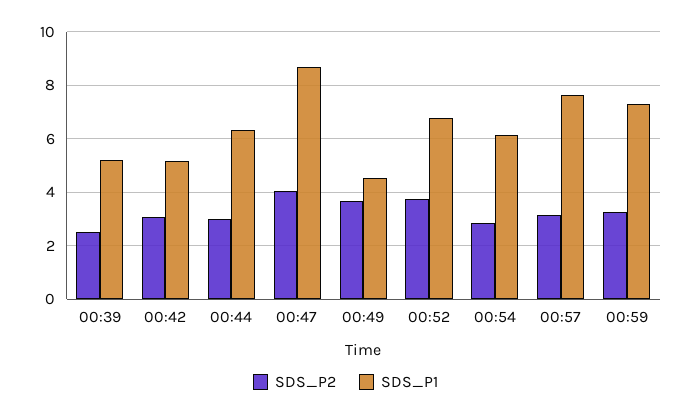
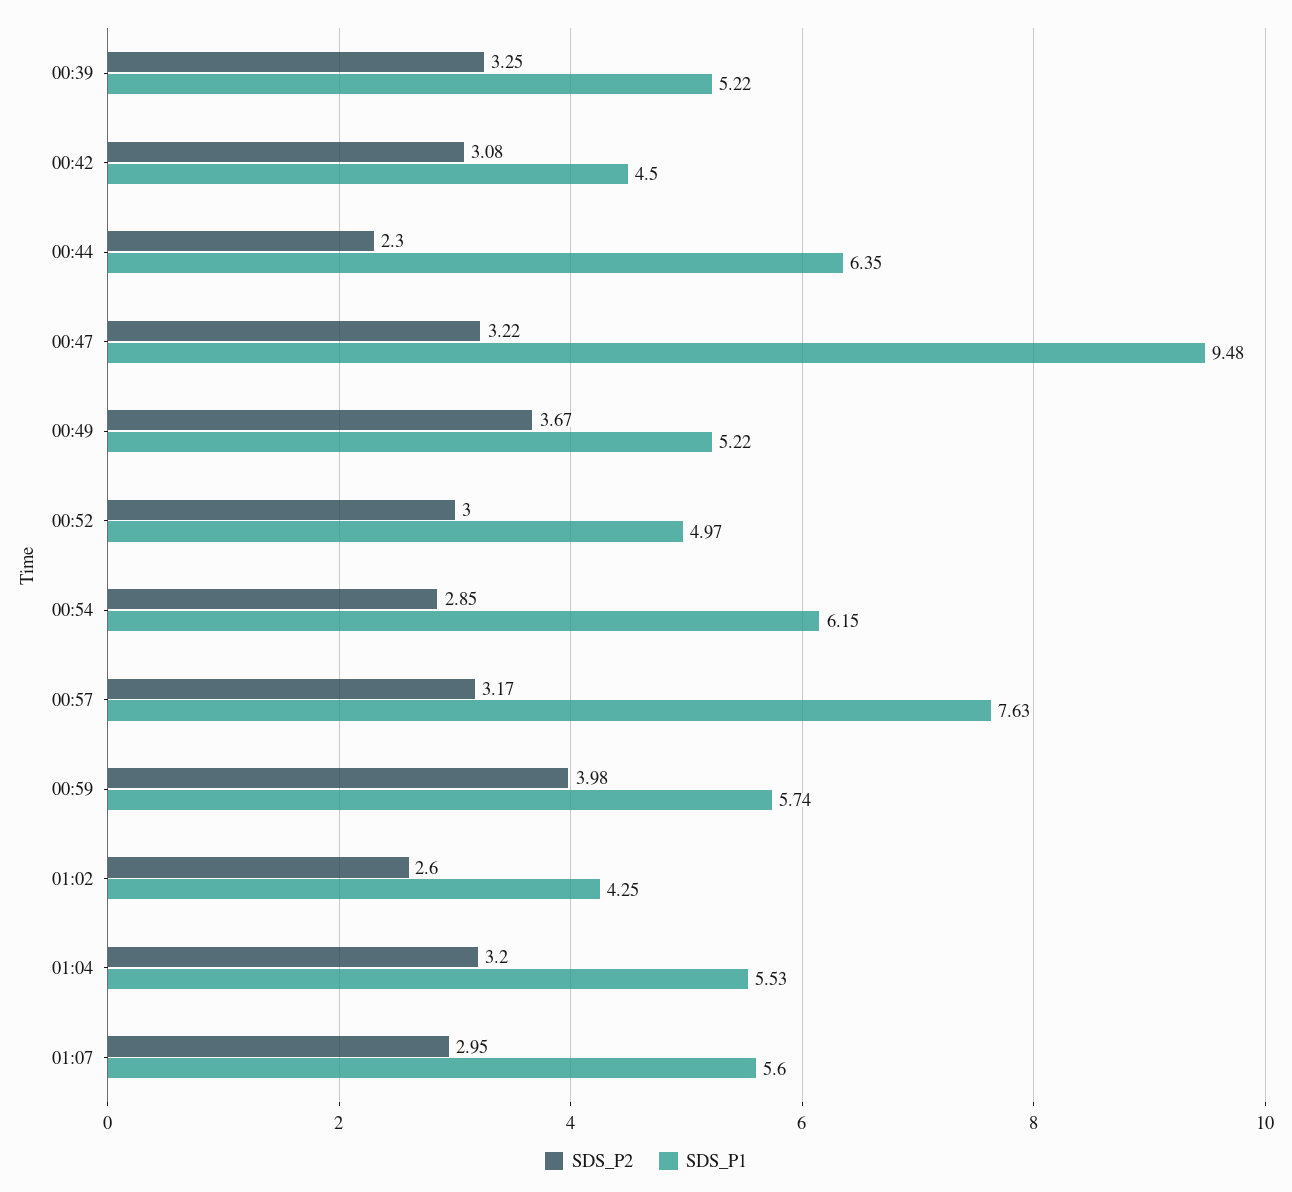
SDS_P2, 00:39: 2.5 -> 3.25
SDS_P1, 00:42: 5.25 -> 4.5
SDS_P2, 00:44: 3 -> 2.3
SDS_P2, 00:47: 4 -> 3.22
SDS_P1, 00:47: 8.75 -> 9.48
SDS_P1, 00:49: 4.5 -> 5.22
SDS_P2, 00:52: 3.75 -> 3
SDS_P1, 00:52: 6.75 -> 4.97
SDS_P2, 00:59: 3.25 -> 3.98
SDS_P1, 00:59: 7.25 -> 5.74
SDS_P2, 01:02: none -> 2.6
SDS_P1, 01:02: none -> 4.25
SDS_P2, 01:04: none -> 3.2
SDS_P1, 01:04: none -> 5.53
SDS_P2, 01:07: none -> 2.95
SDS_P1, 01:07: none -> 5.6

